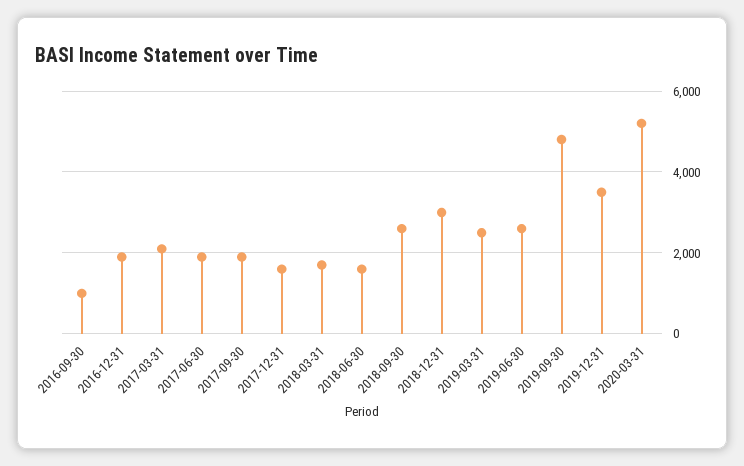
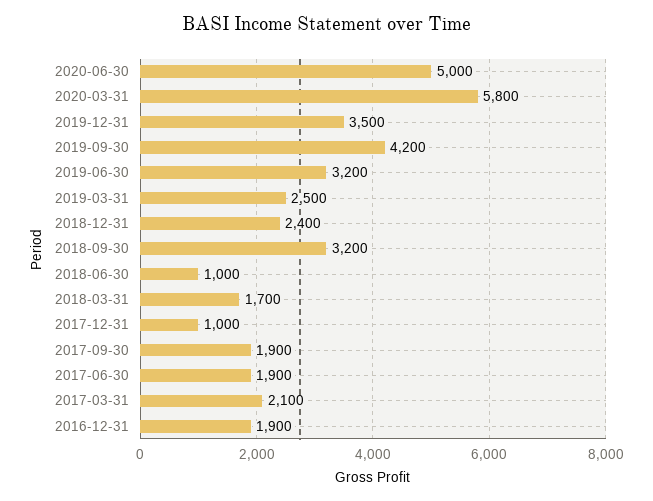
2016-09-30: 1000 -> none
2017-12-31: 1600 -> 1000
2018-06-30: 1600 -> 1000
2018-09-30: 2600 -> 3200
2018-12-31: 3000 -> 2400
2019-06-30: 2600 -> 3200
2019-09-30: 4800 -> 4200
2020-03-31: 5200 -> 5800
2020-06-30: none -> 5000

